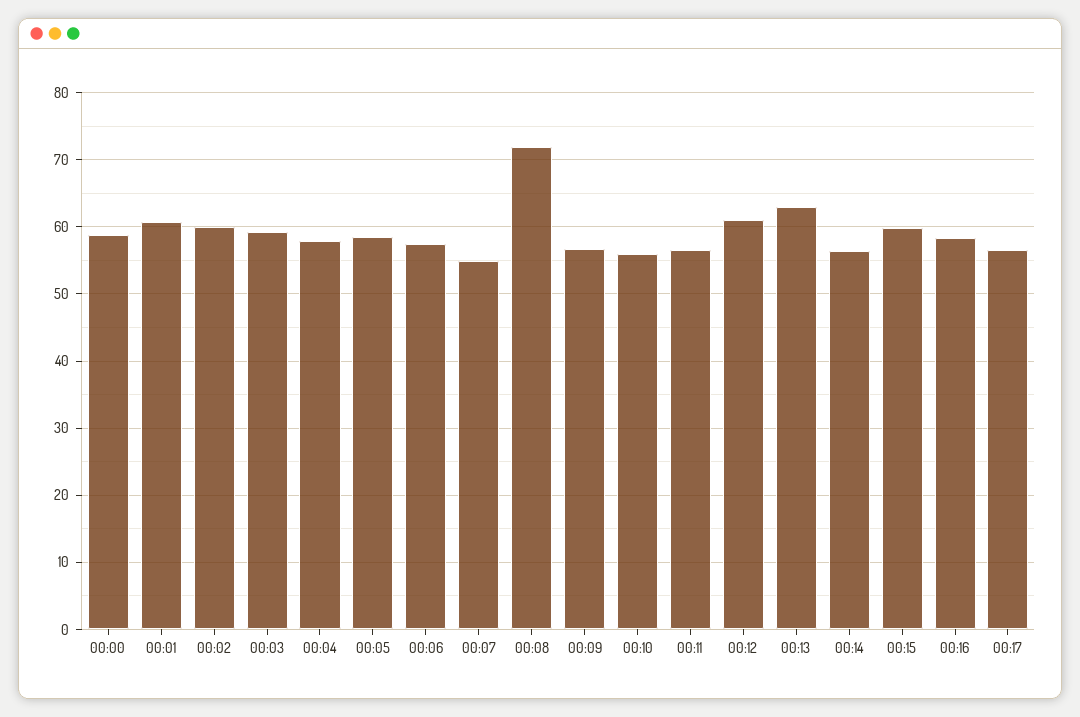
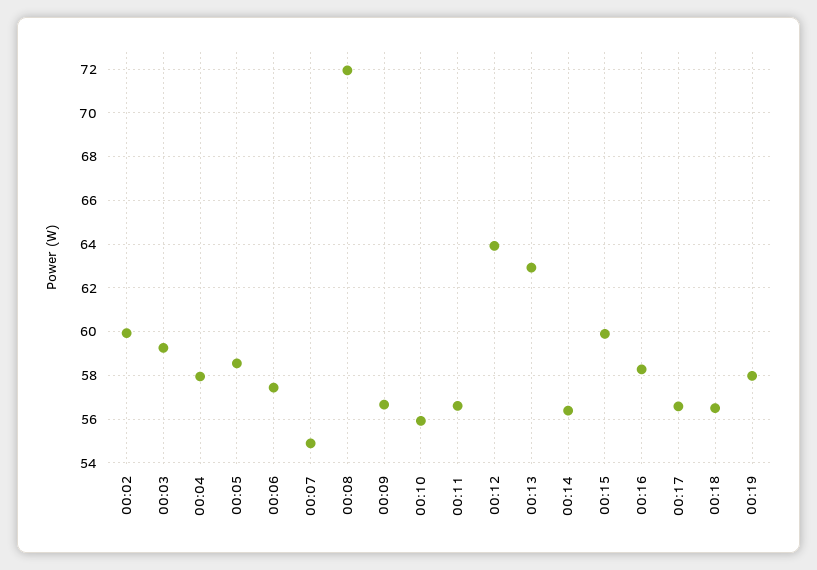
00:00: 59 -> none
00:01: 61 -> none
00:12: 61 -> 64
00:18: none -> 56.5
00:19: none -> 58

